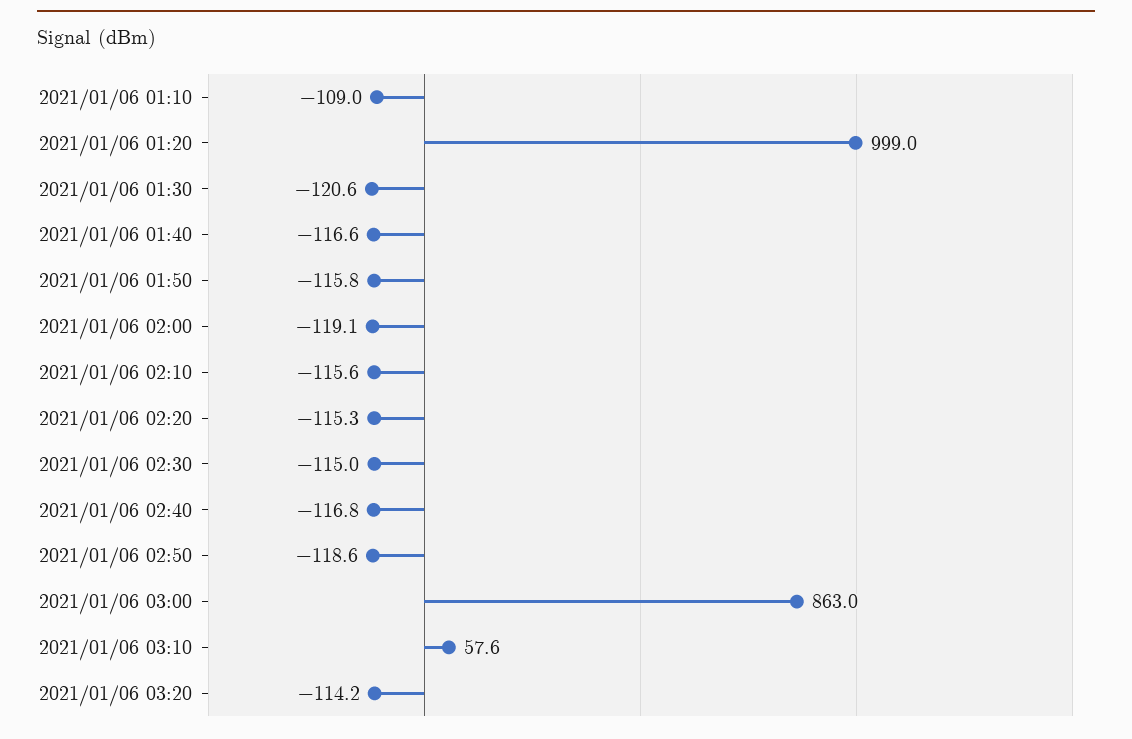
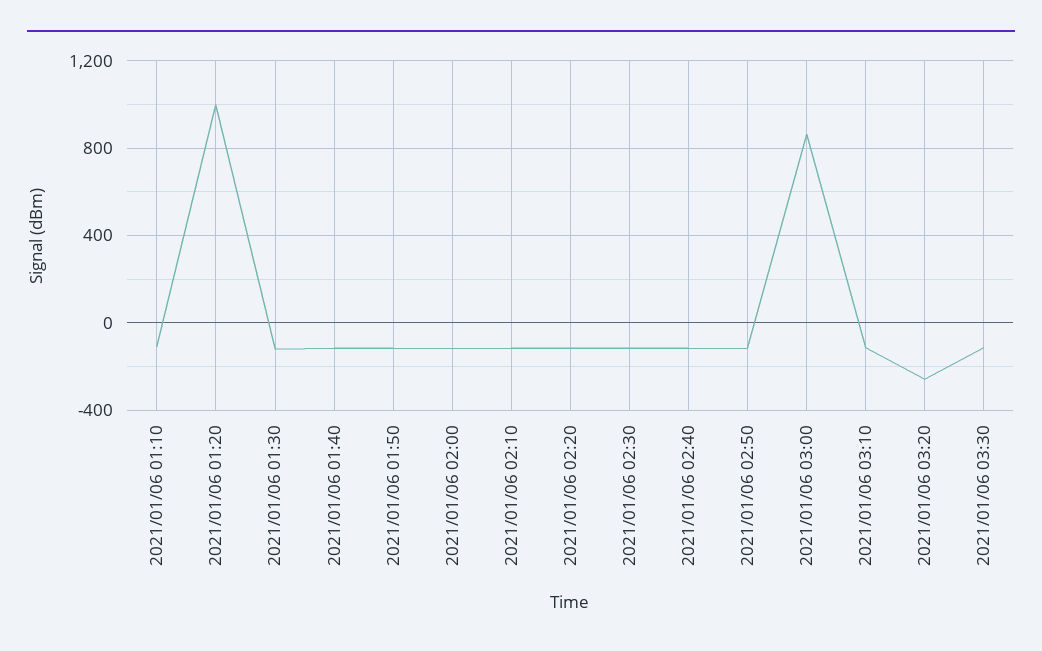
2021/01/06 03:10: 57.6 -> -100
2021/01/06 03:20: -114.2 -> -250
2021/01/06 03:30: none -> -100

